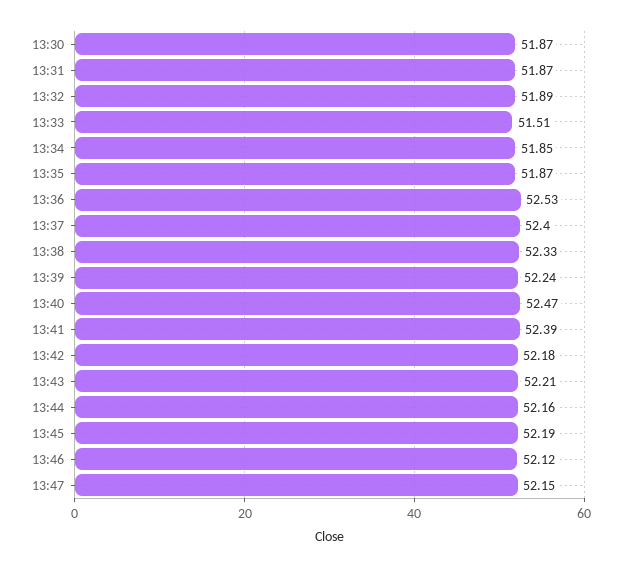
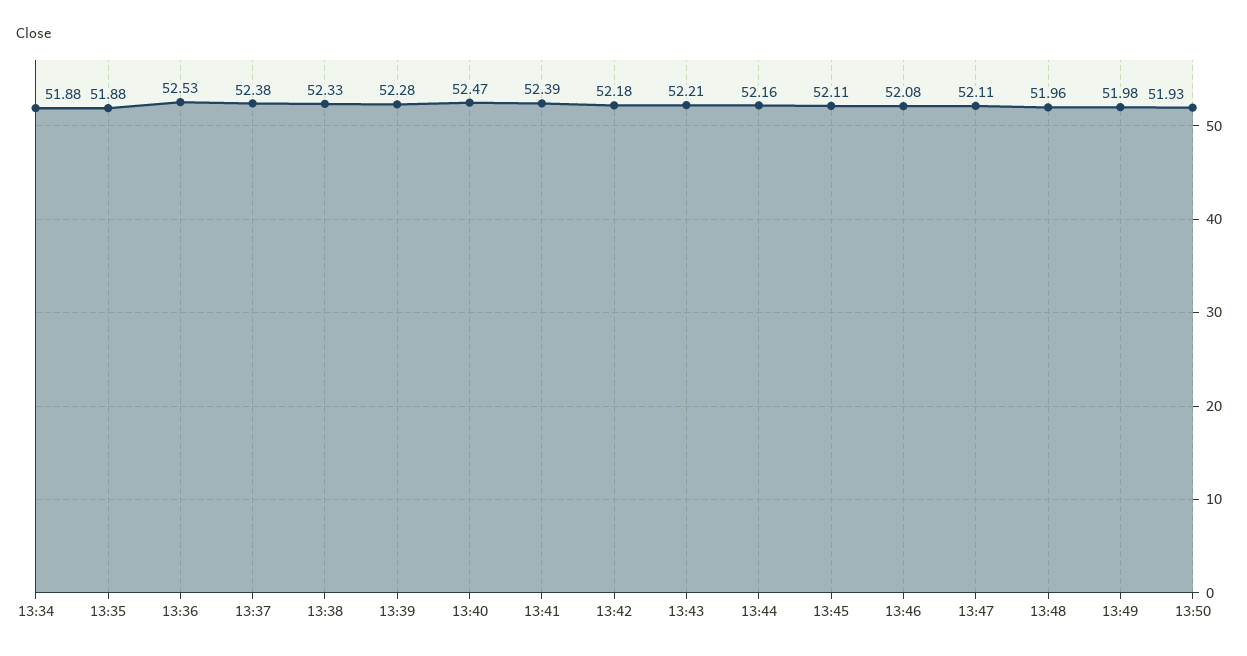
13:30: 51.87 -> none
13:31: 51.87 -> none
13:32: 51.89 -> none
13:33: 51.51 -> none
13:34: 51.85 -> 51.88
13:35: 51.87 -> 51.88
13:37: 52.4 -> 52.38
13:39: 52.24 -> 52.28
13:45: 52.19 -> 52.11
13:46: 52.12 -> 52.08
13:47: 52.15 -> 52.11
13:48: none -> 51.96
13:49: none -> 51.98
13:50: none -> 51.93

